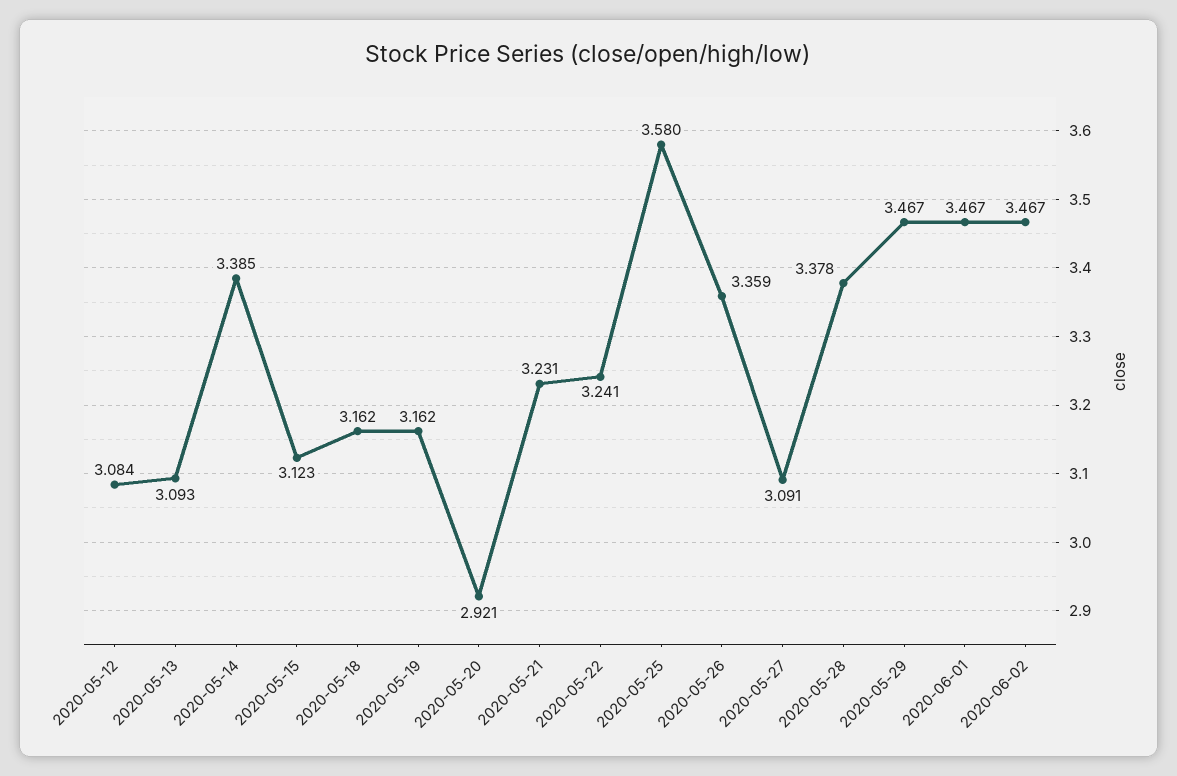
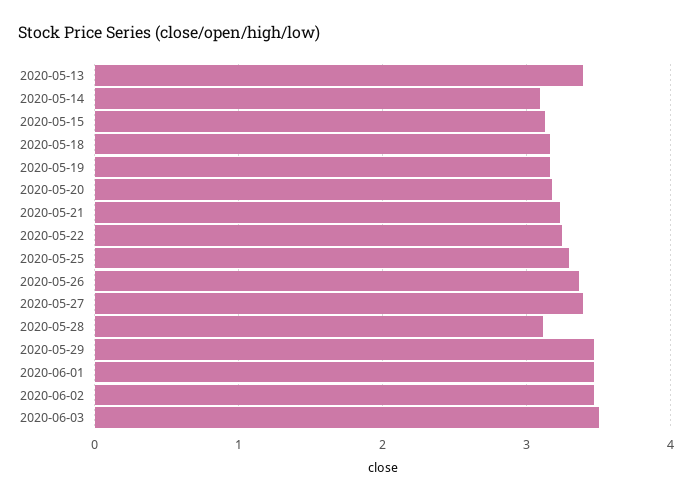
2020-05-12: 3.084 -> none
2020-05-13: 3.093 -> 3.4
2020-05-14: 3.385 -> 3.1
2020-05-20: 2.921 -> 3.2
2020-05-25: 3.58 -> 3.3
2020-05-27: 3.091 -> 3.4
2020-05-28: 3.378 -> 3.1
2020-06-03: none -> 3.5

